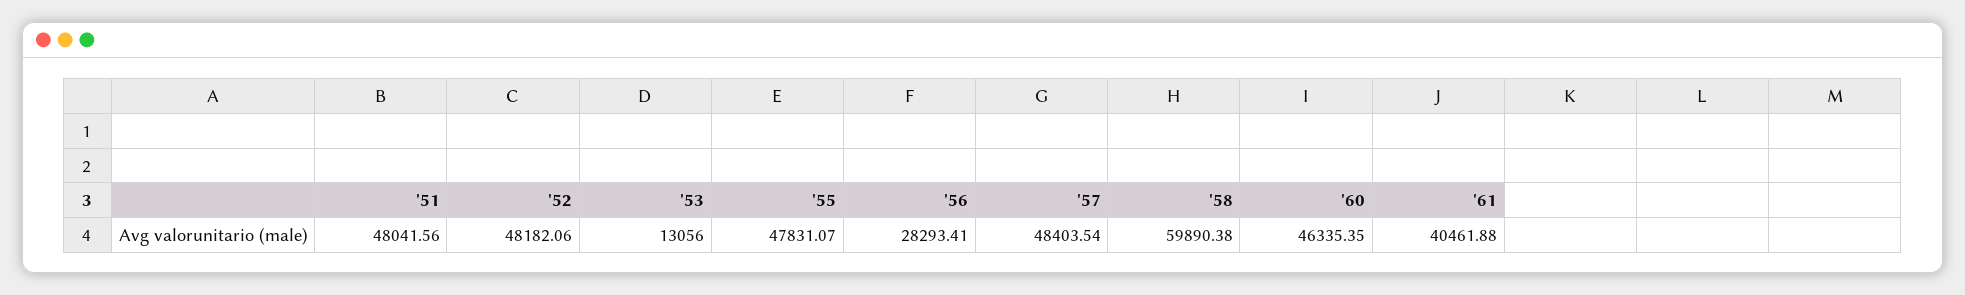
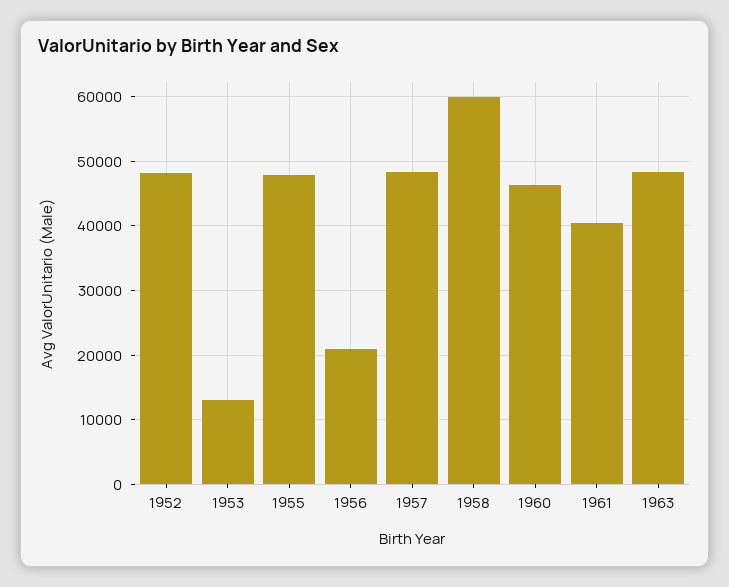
'51: 48041.56 -> none
'56: 28293.41 -> 21000
1963: none -> 48000

